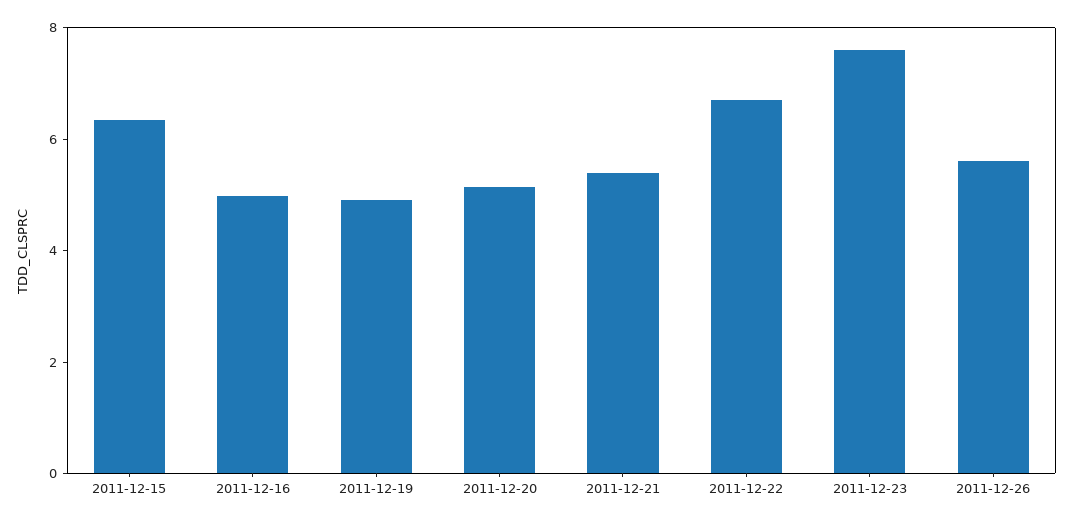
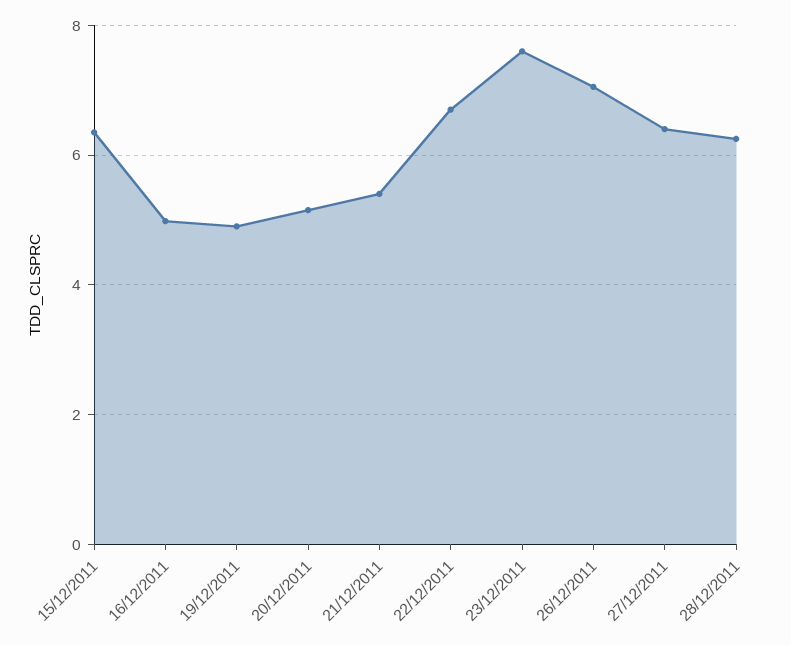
2011-12-26: 5.5 -> 7
27/12/2011: none -> 6.4
28/12/2011: none -> 6.2

